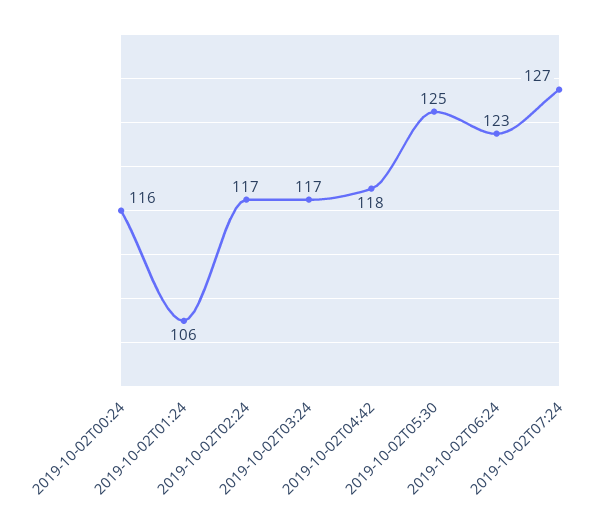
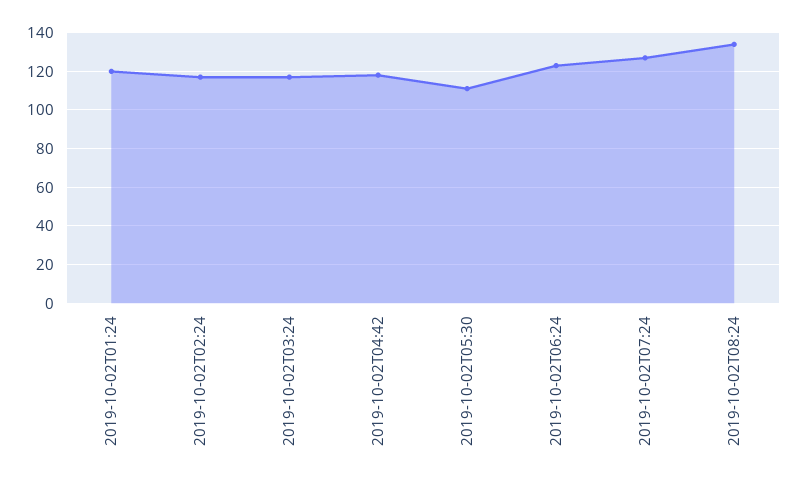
2019-10-02T00:24: 116 -> none
2019-10-02T01:24: 106 -> 120
2019-10-02T05:30: 125 -> 110
2019-10-02T08:24: none -> 135

